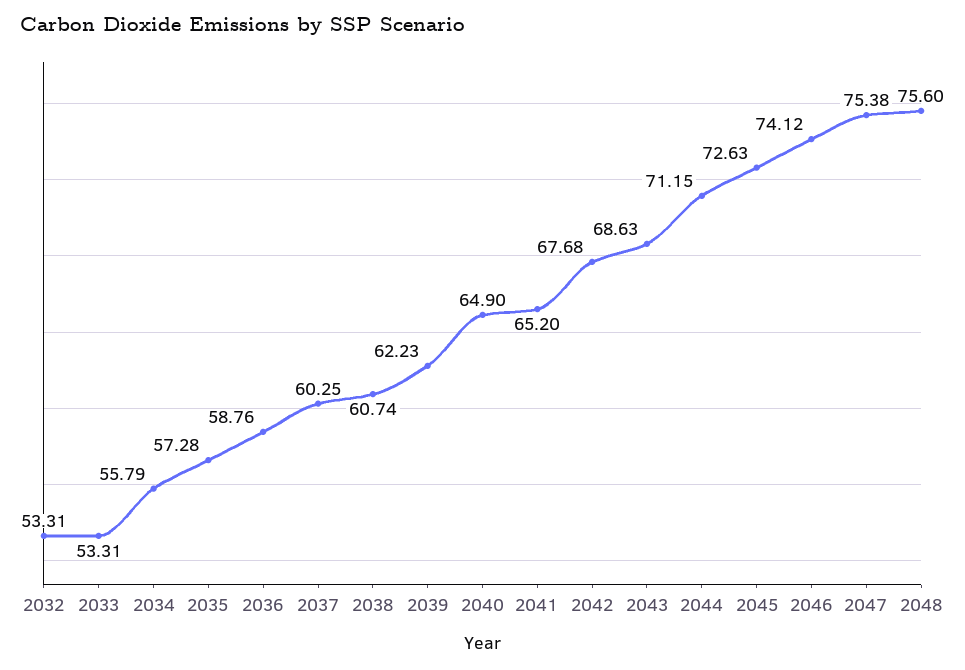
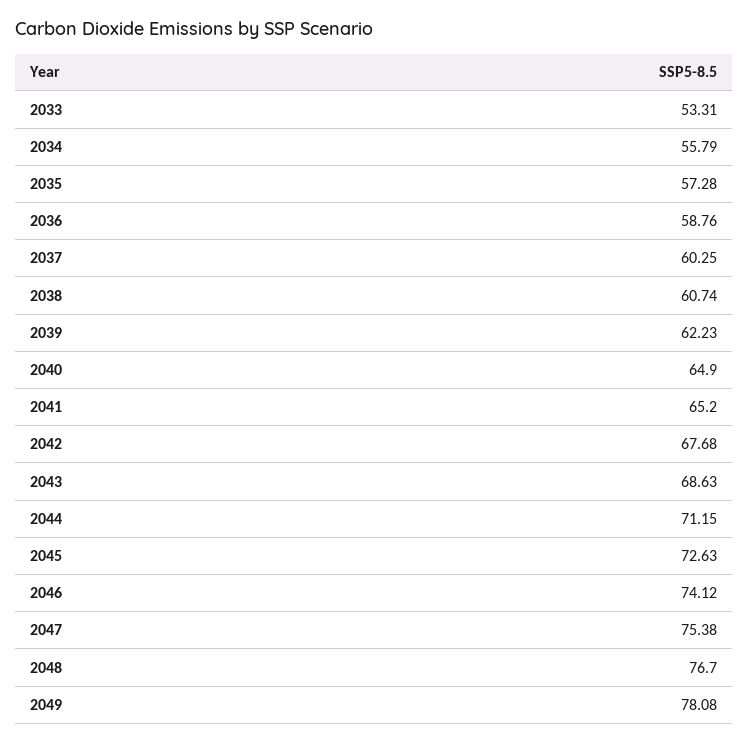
2032: 53.31 -> none
2048: 75.6 -> 76.7
2049: none -> 78.08

